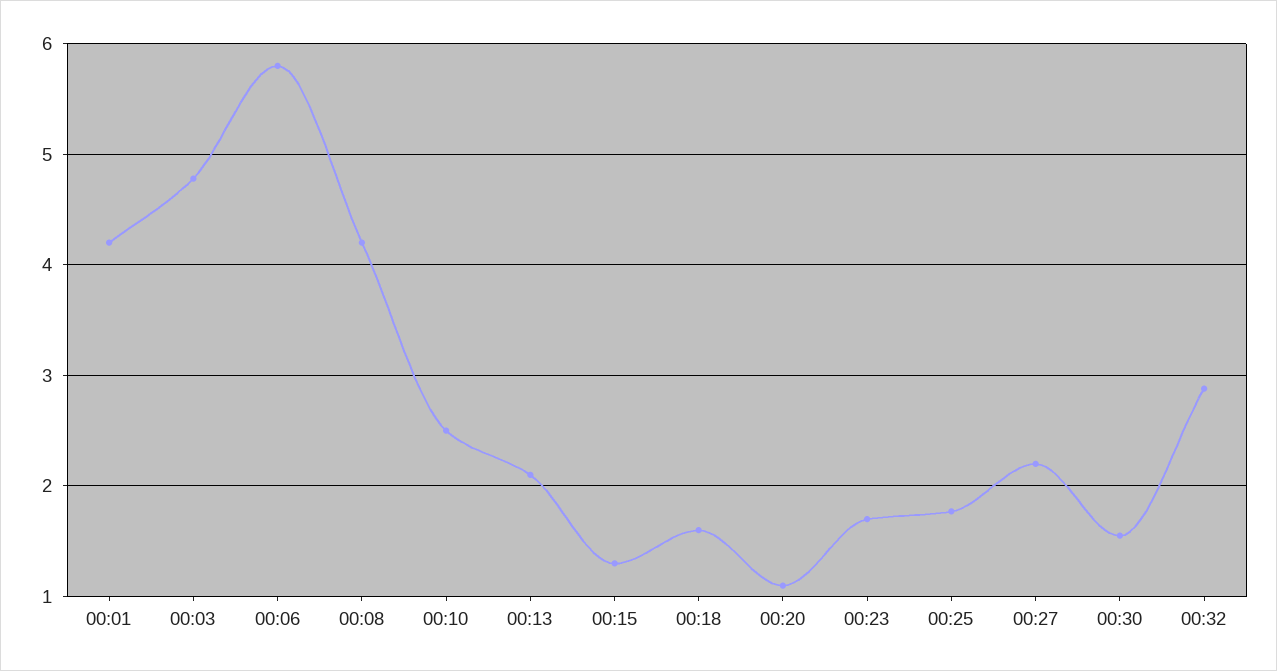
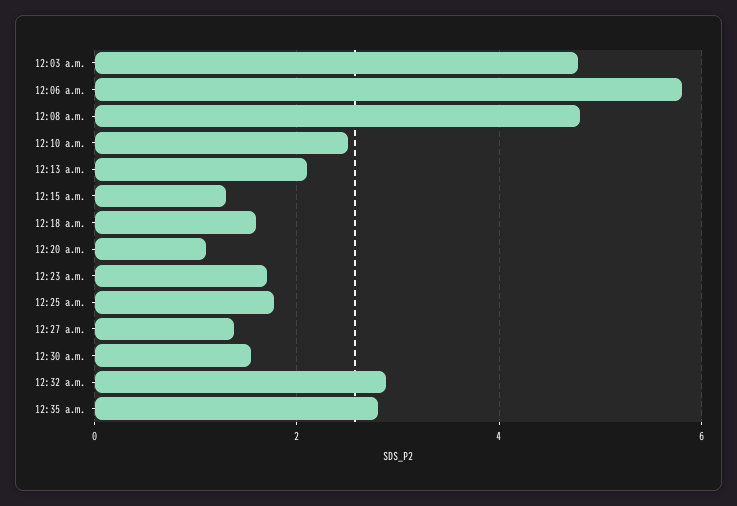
00:01: 4.2 -> none
00:08: 4.2 -> 4.8
00:27: 2.2 -> 1.4
12:35 a.m.: none -> 2.8

